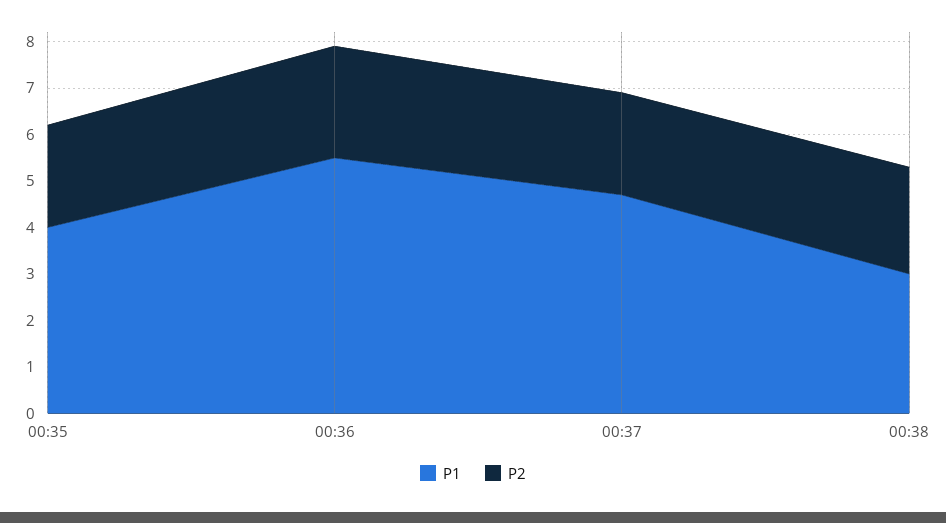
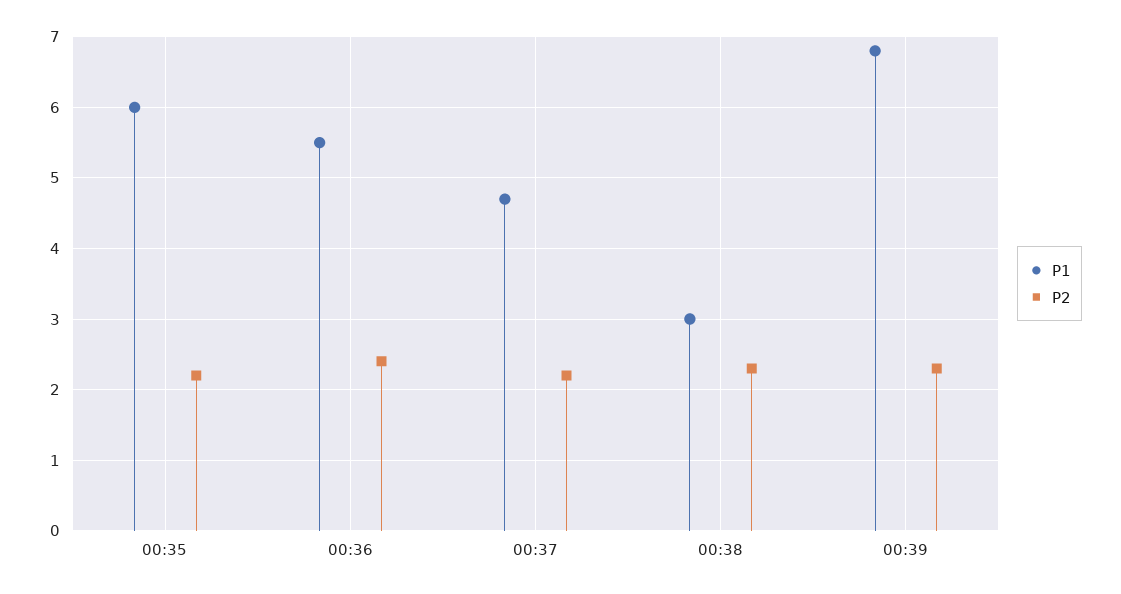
P1, 00:35: 4 -> 6
P1, 00:39: none -> 6.8
P2, 00:39: none -> 2.3

